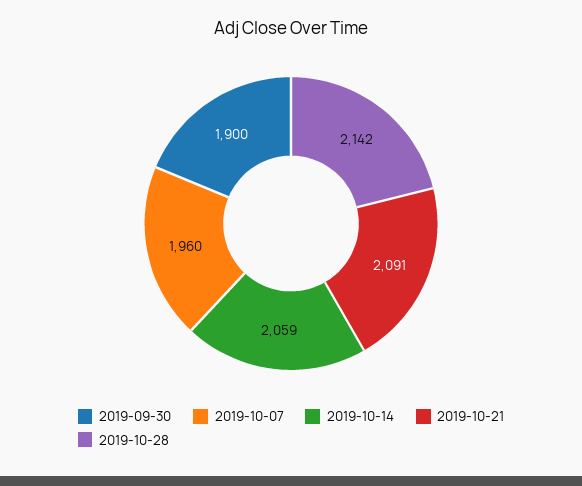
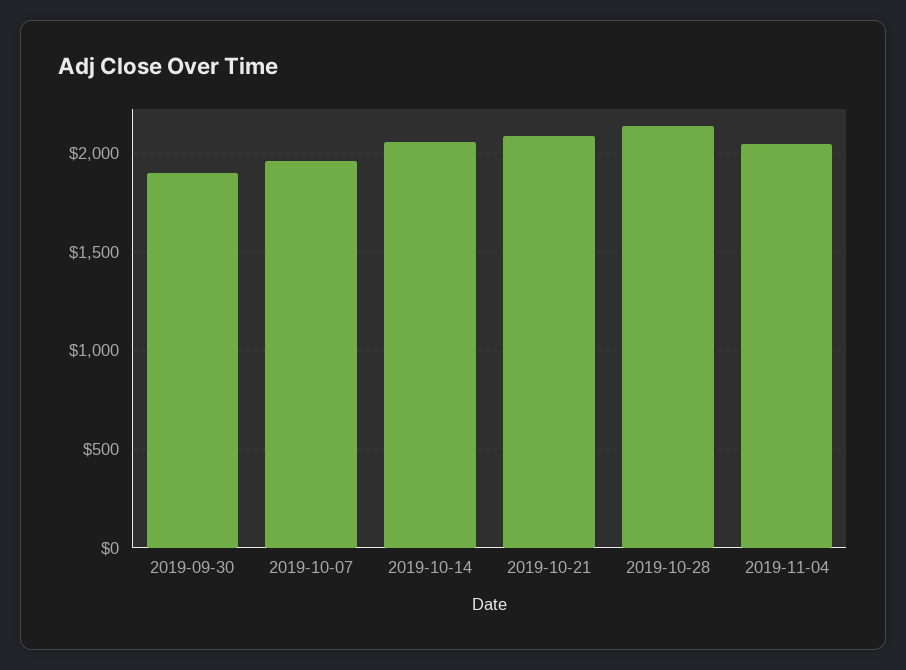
2019-11-04: none -> 2050

